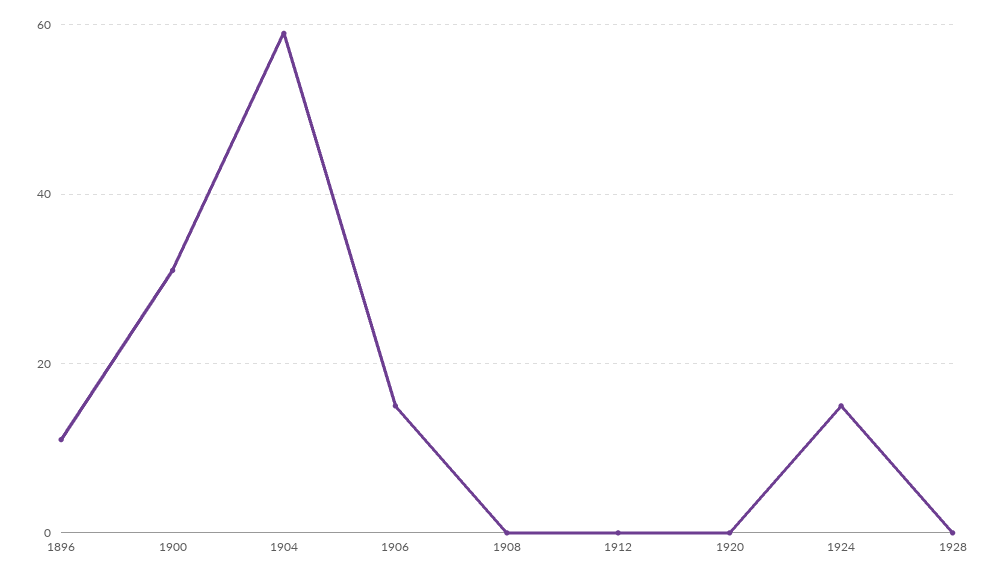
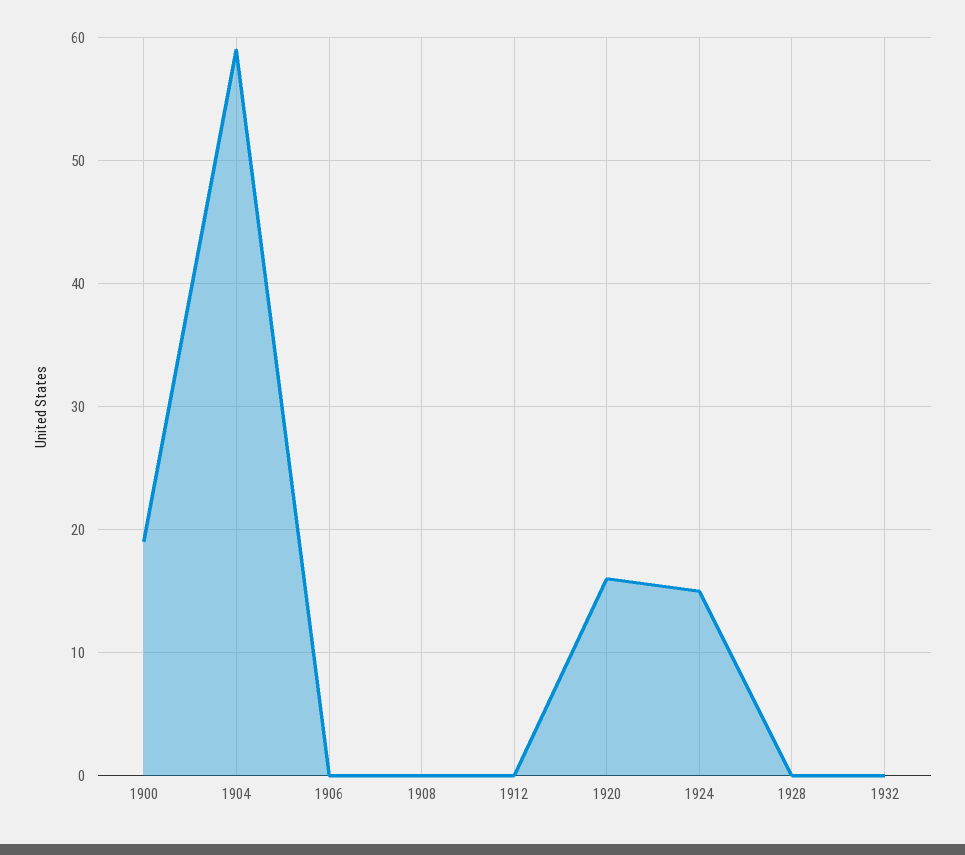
1896: 10 -> none
1900: 30 -> 19
1906: 15 -> 0
1920: 0 -> 16
1932: none -> 0

